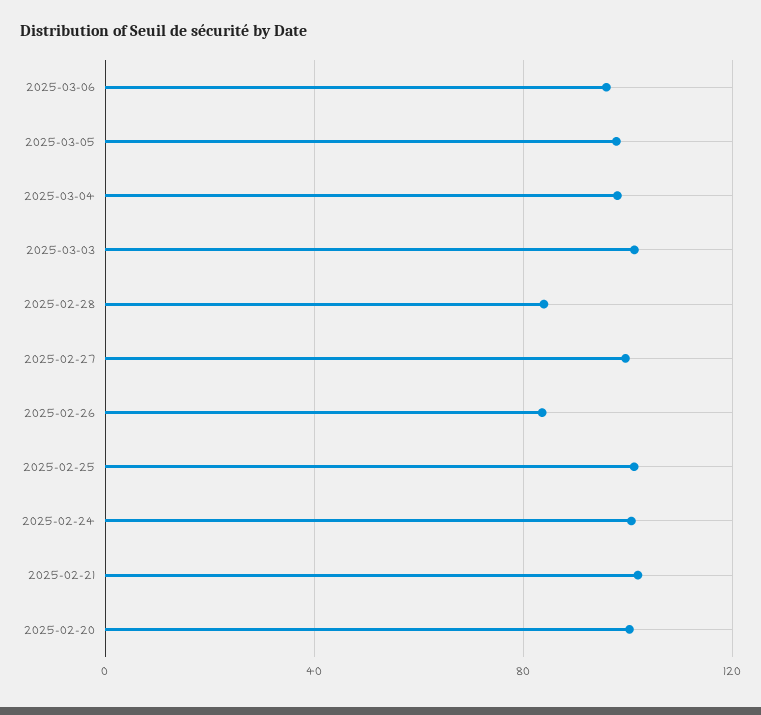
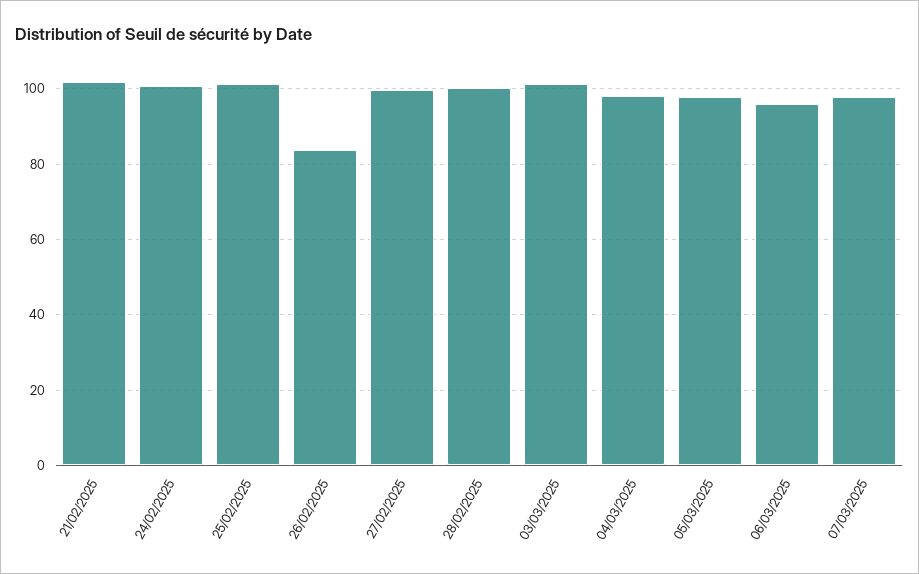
2025-02-28: 85 -> 100
2025-02-20: 100 -> none
07/03/2025: none -> 98

